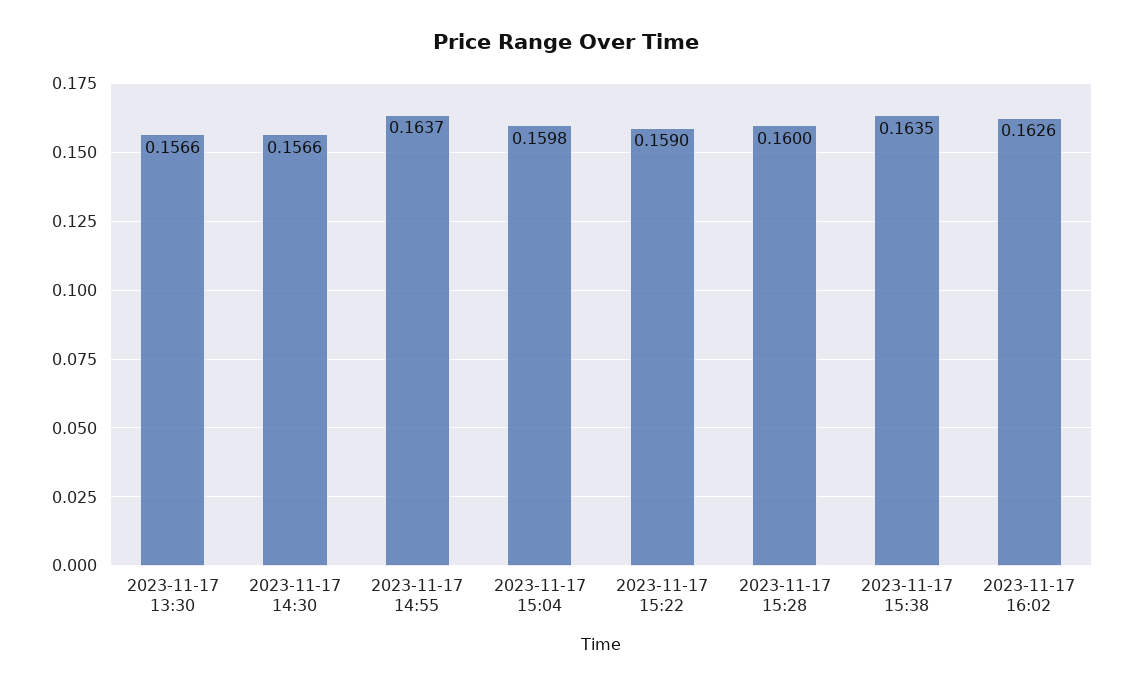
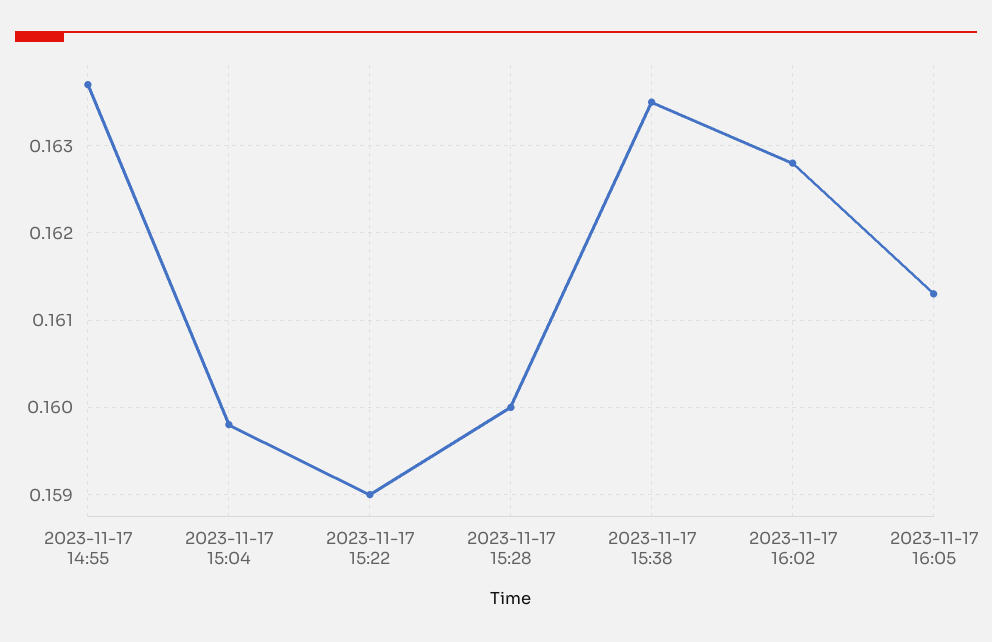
2023-11-17 13:30: 0.1566 -> none
2023-11-17 14:30: 0.1566 -> none
2023-11-17 16:02: 0.1626 -> 0.1628
2023-11-17 16:05: none -> 0.1613

